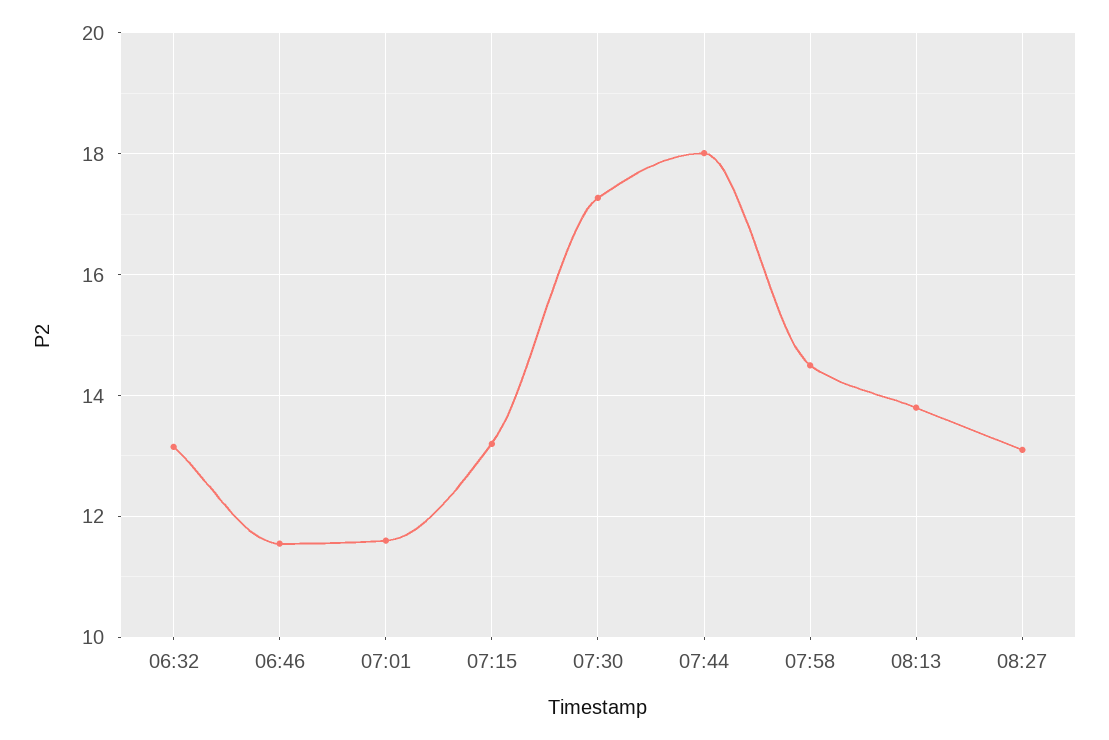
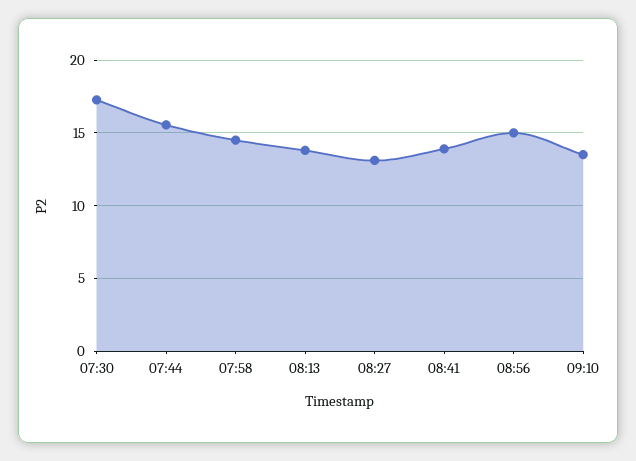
06:32: 13.2 -> none
06:46: 11.6 -> none
07:01: 11.6 -> none
07:15: 13.2 -> none
07:44: 18 -> 15.5
08:41: none -> 14
08:56: none -> 15
09:10: none -> 13.5

